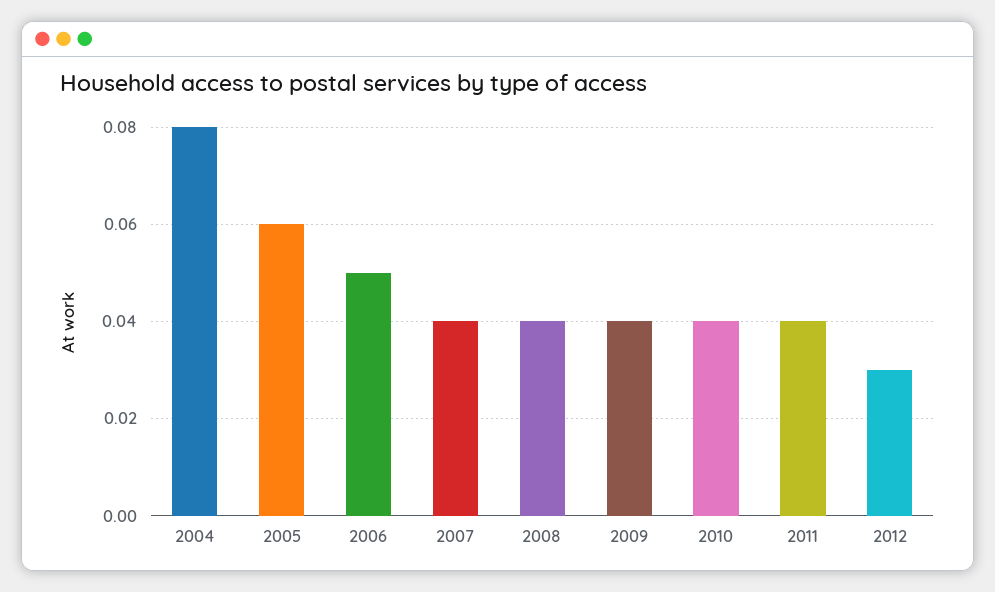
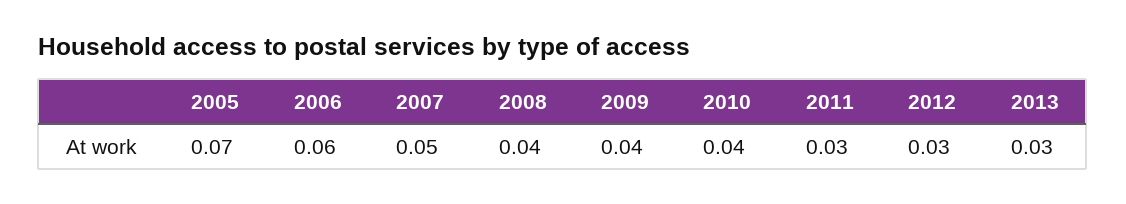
2004: 0.08 -> none
2005: 0.06 -> 0.07
2006: 0.05 -> 0.06
2007: 0.04 -> 0.05
2011: 0.04 -> 0.03
2013: none -> 0.03

